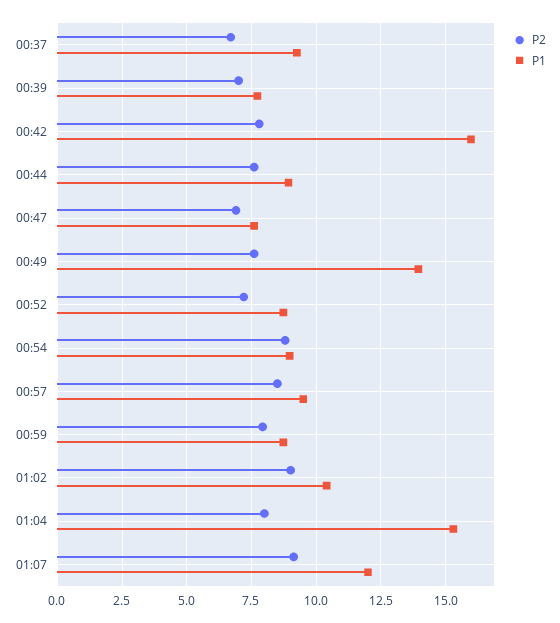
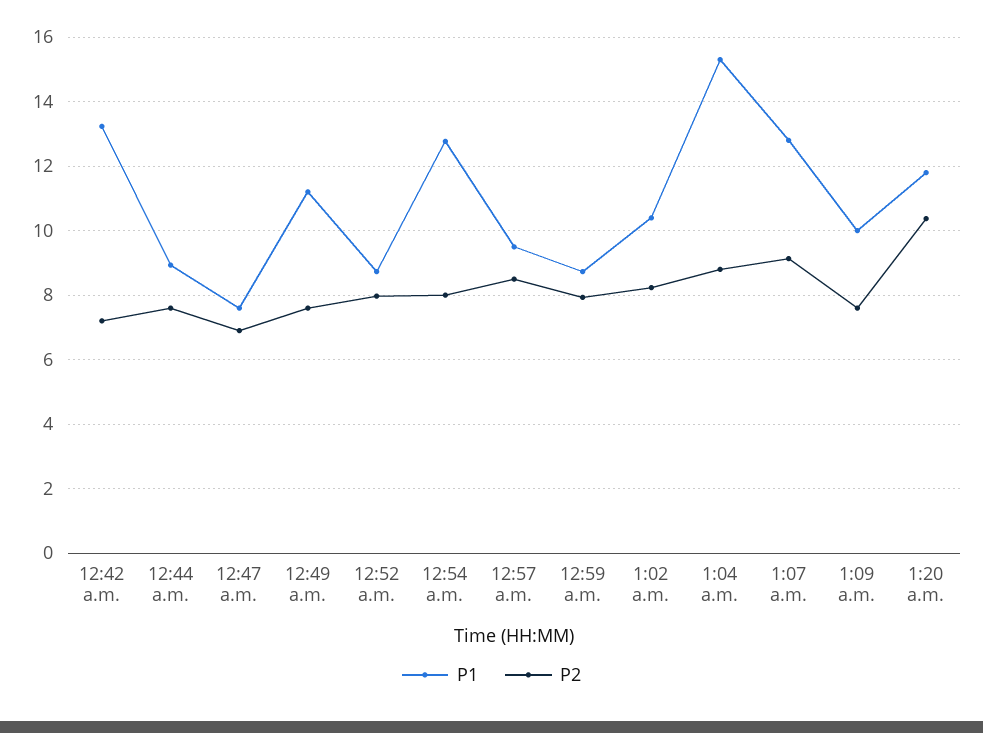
P2, 00:37: 6.75 -> none
P1, 00:37: 9.25 -> none
P2, 00:39: 7 -> none
P1, 00:39: 7.75 -> none
P2, 00:42: 7.75 -> 7.2
P1, 00:42: 16 -> 13.2
P1, 00:49: 14 -> 11.2
P2, 00:52: 7.25 -> 8
P2, 00:54: 8.75 -> 8
P1, 00:54: 9 -> 12.8
P2, 01:02: 9 -> 8.2
P2, 01:04: 8 -> 8.8
P1, 01:07: 12 -> 12.8
P1, 1:09 a.m.: none -> 10
P2, 1:09 a.m.: none -> 7.6
P1, 1:20 a.m.: none -> 11.8
P2, 1:20 a.m.: none -> 10.4

